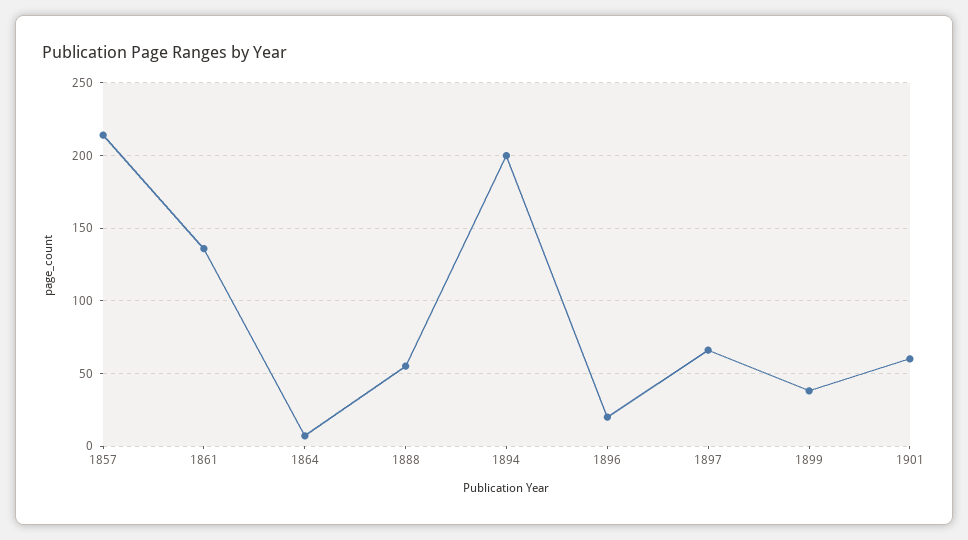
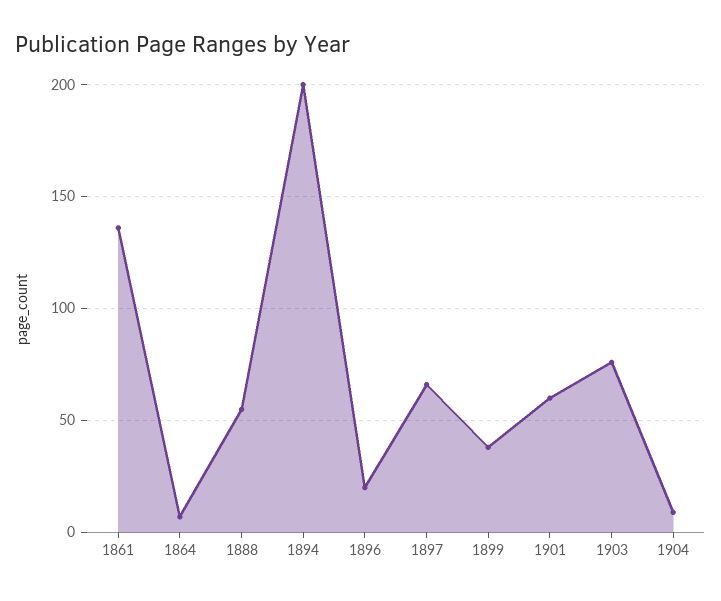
1857: 215 -> none
1903: none -> 75
1904: none -> 10

